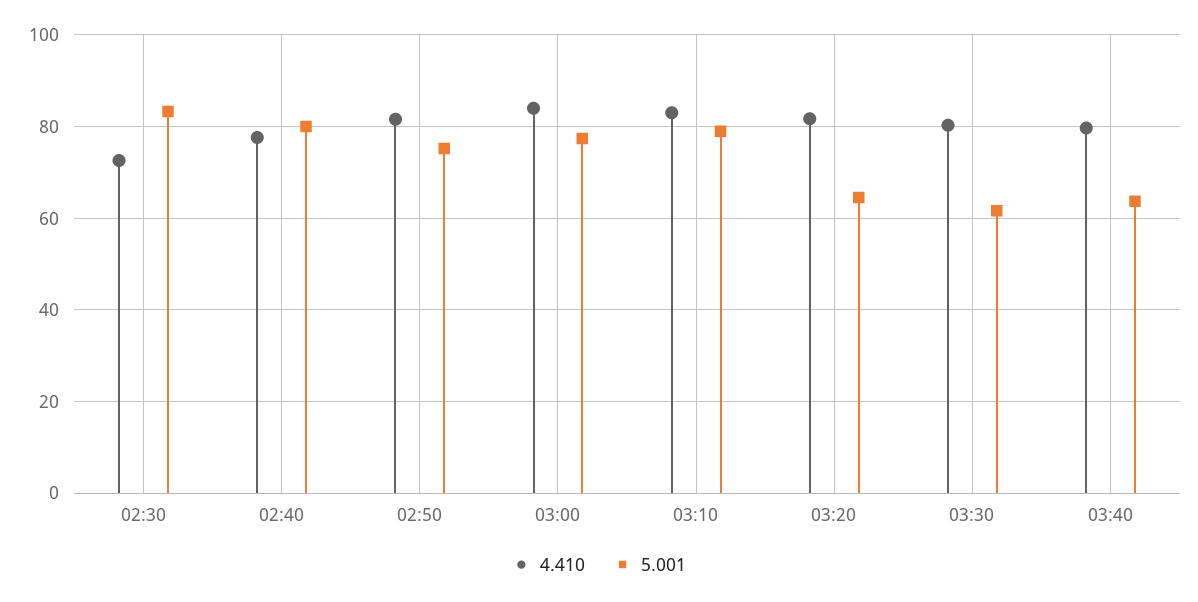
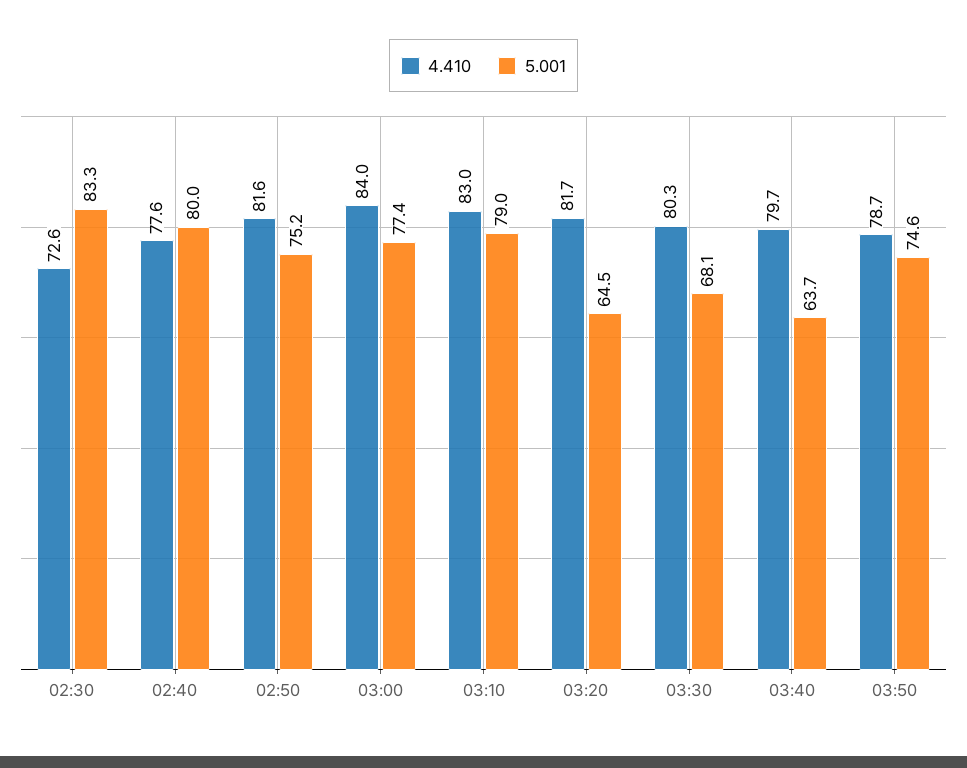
5.001, 03:30: 62 -> 68.1
4.410, 03:50: none -> 78.7
5.001, 03:50: none -> 74.6

